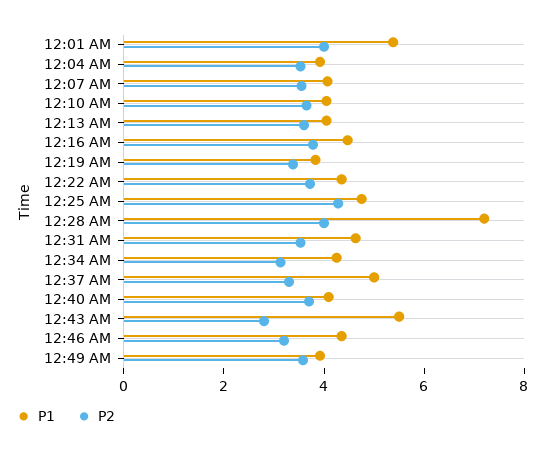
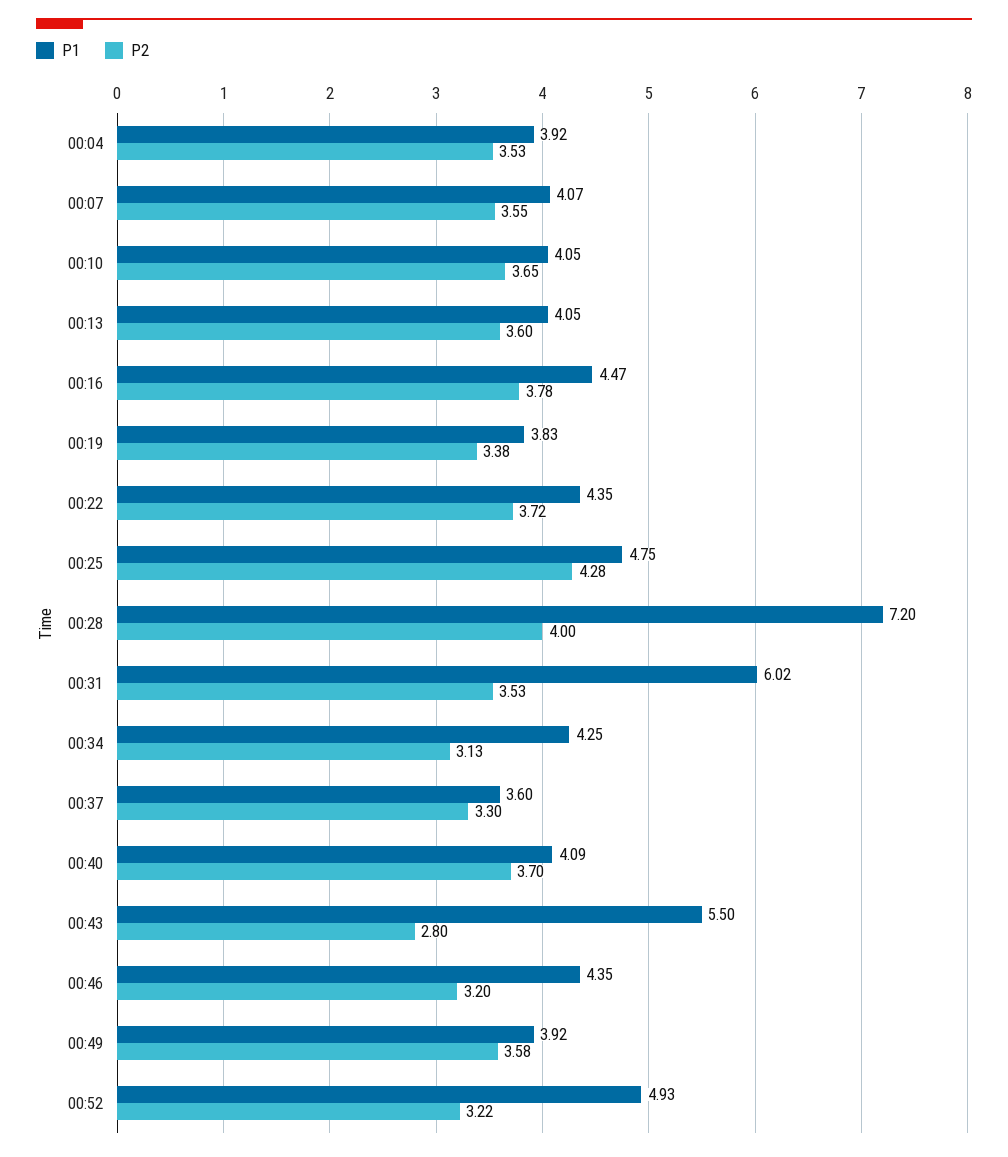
P1, 12:01 AM: 5.5 -> none
P2, 12:01 AM: 4 -> none
P1, 12:31 AM: 4.5 -> 6.02
P1, 12:37 AM: 5 -> 3.6
P1, 00:52: none -> 4.93
P2, 00:52: none -> 3.22

